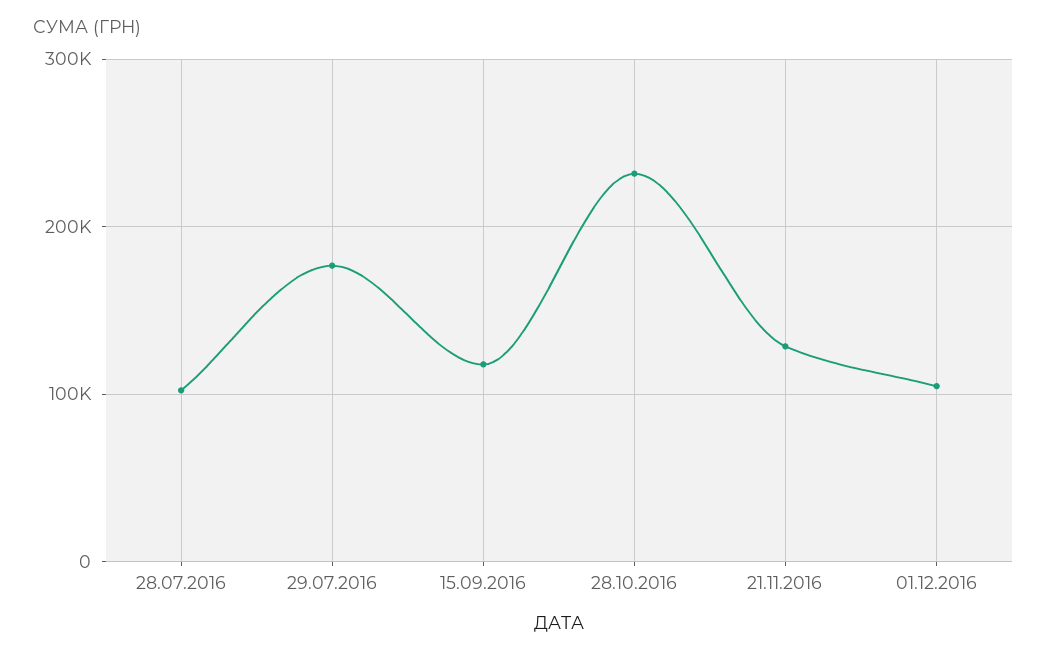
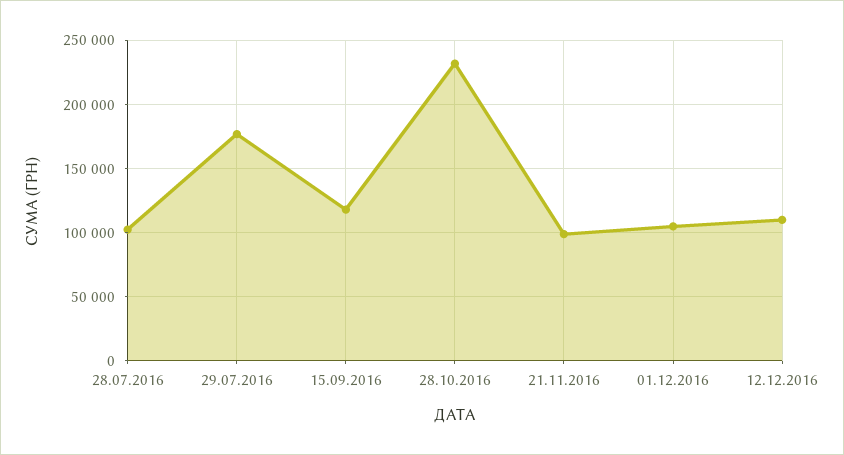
21.11.2016: 130000 -> 100000
12.12.2016: none -> 110000

